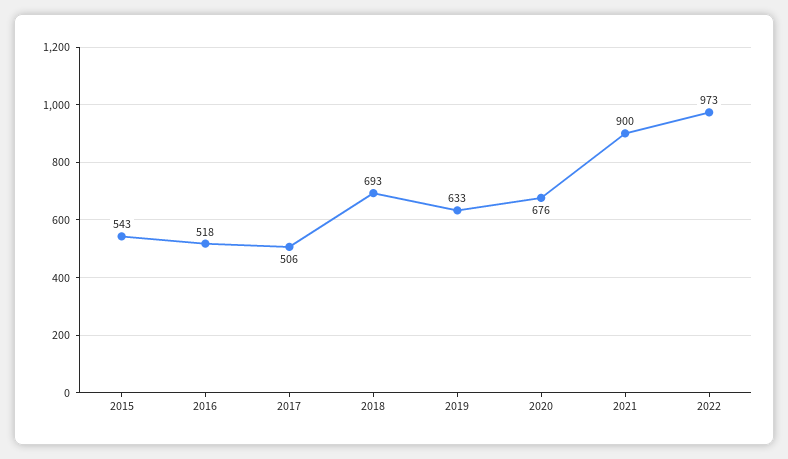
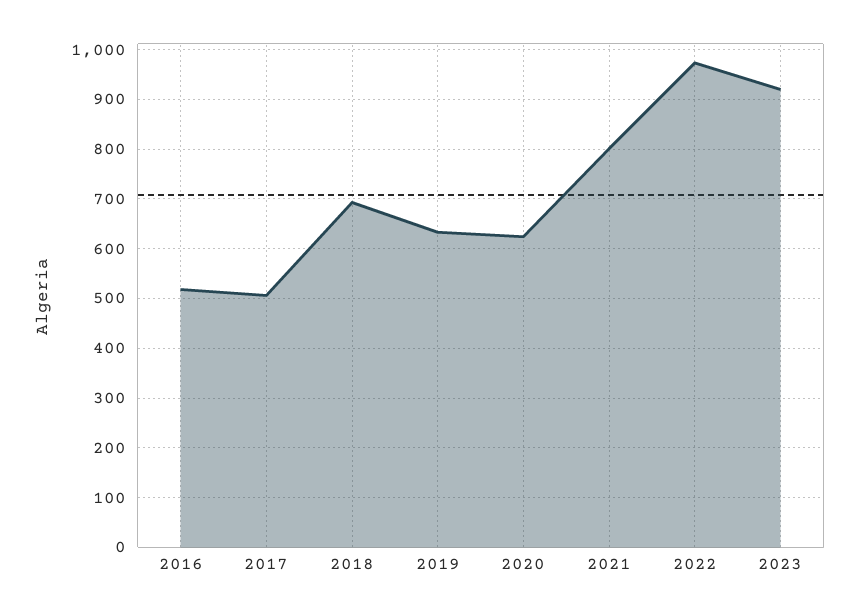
2015: 543 -> none
2020: 676 -> 620
2021: 900 -> 800
2023: none -> 920

